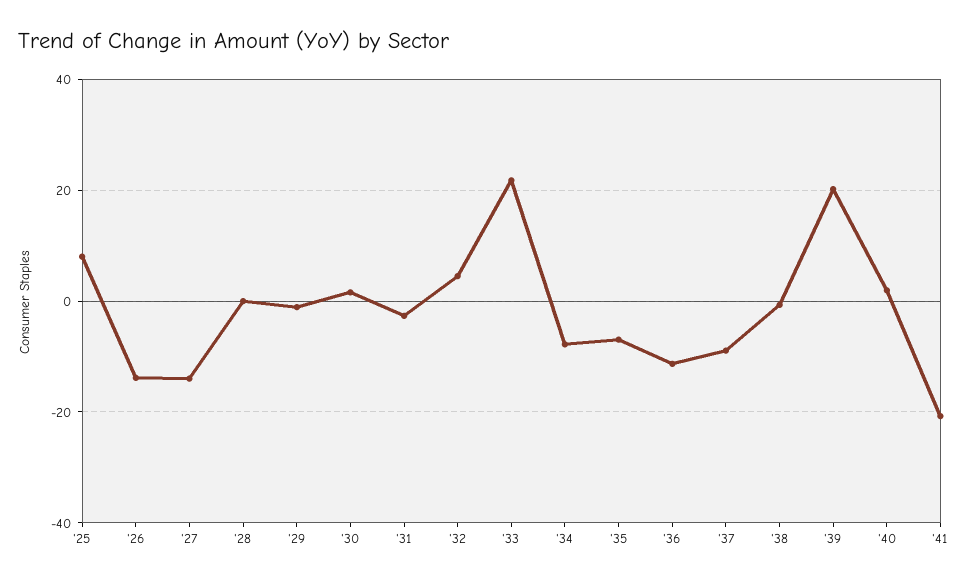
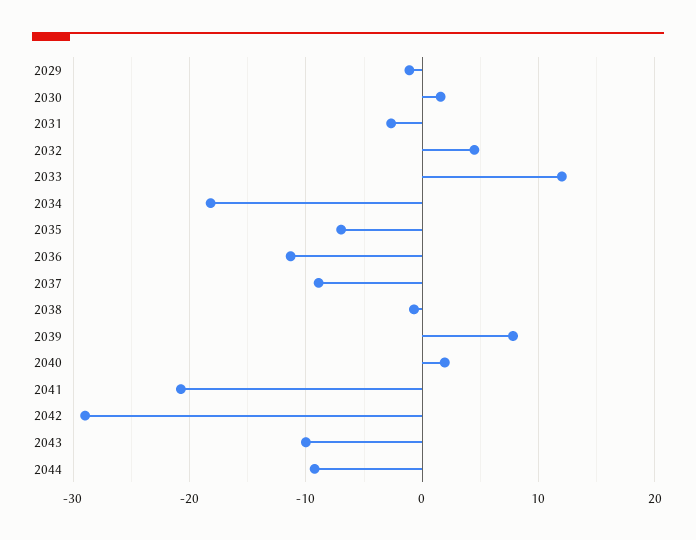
'25: 8 -> none
'26: -14 -> none
'27: -14 -> none
'28: 0 -> none
'33: 22 -> 12
'34: -8 -> -18
'39: 20 -> 8
2042: none -> -29
2043: none -> -10
2044: none -> -9

